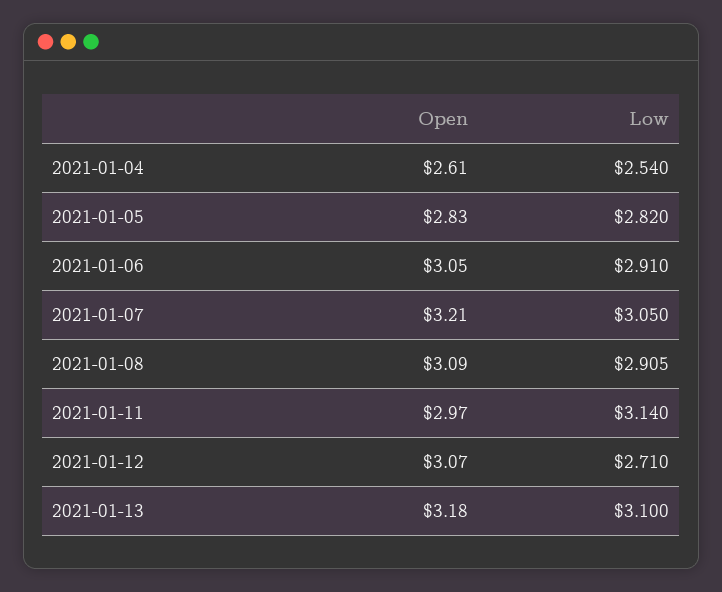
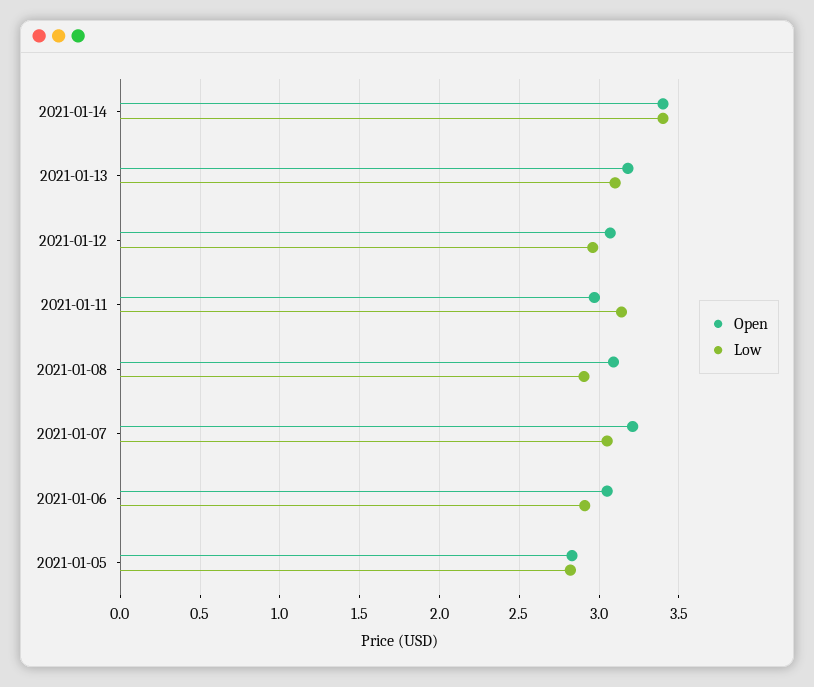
Open, 2021-01-04: 2.61 -> none
Low, 2021-01-04: 2.54 -> none
Low, 2021-01-12: 2.71 -> 2.95
Open, 2021-01-14: none -> 3.4
Low, 2021-01-14: none -> 3.4

